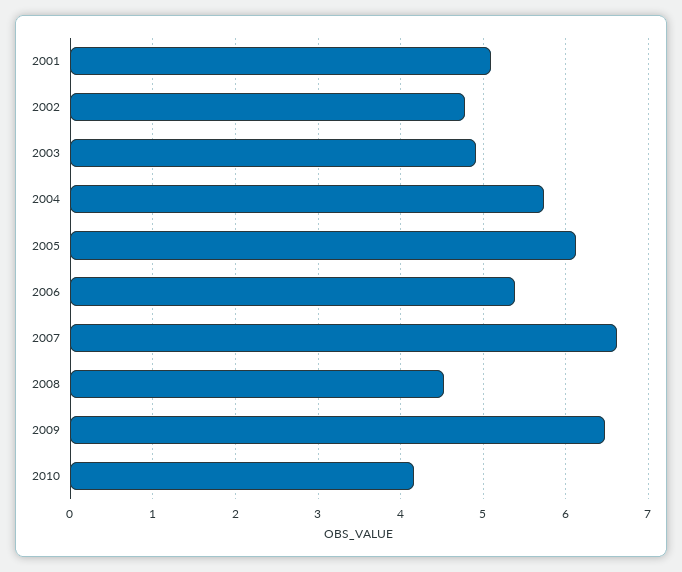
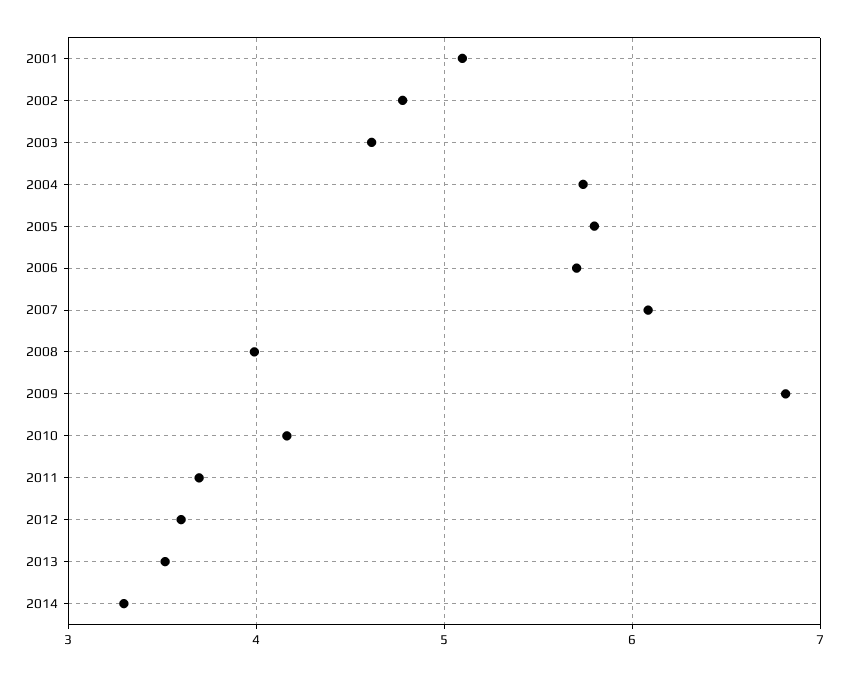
2003: 4.9 -> 4.6
2005: 6.1 -> 5.8
2006: 5.4 -> 5.7
2007: 6.6 -> 6.1
2008: 4.5 -> 4
2009: 6.5 -> 6.8
2011: none -> 3.7
2012: none -> 3.6
2013: none -> 3.5
2014: none -> 3.3

